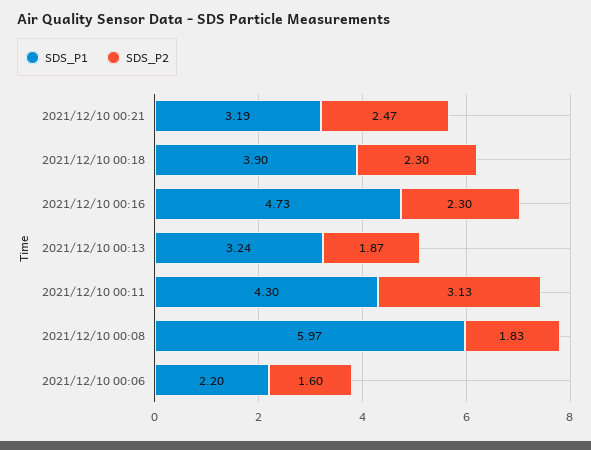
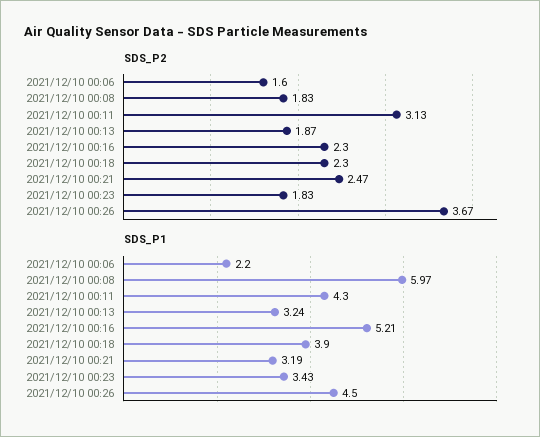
SDS_P1, 2021/12/10 00:16: 4.73 -> 5.21
SDS_P2, 2021/12/10 00:23: none -> 1.83
SDS_P2, 2021/12/10 00:26: none -> 3.67
SDS_P1, 2021/12/10 00:23: none -> 3.43
SDS_P1, 2021/12/10 00:26: none -> 4.5

